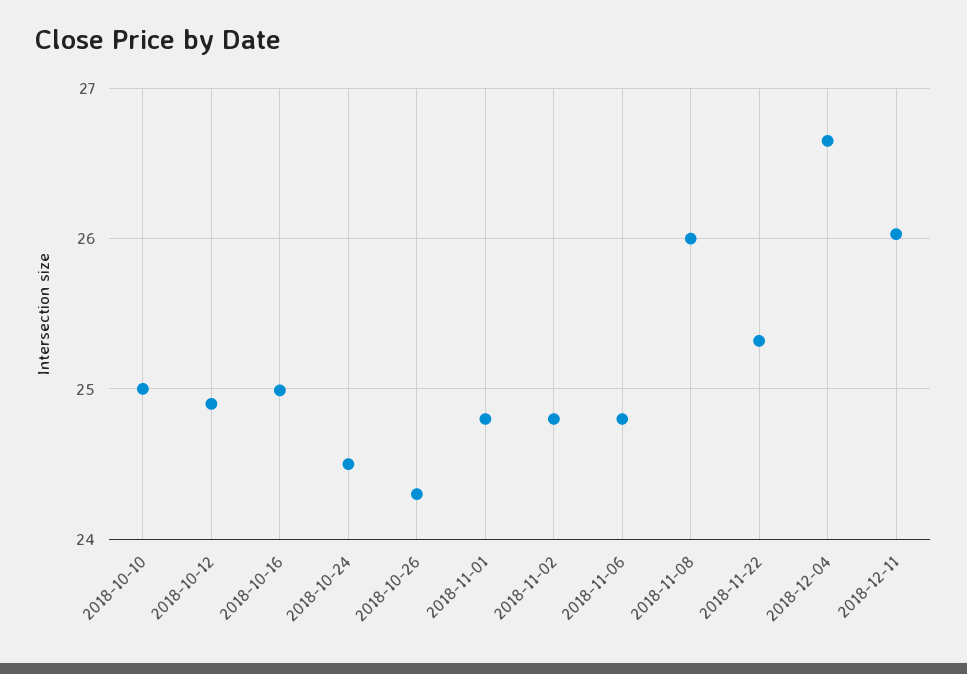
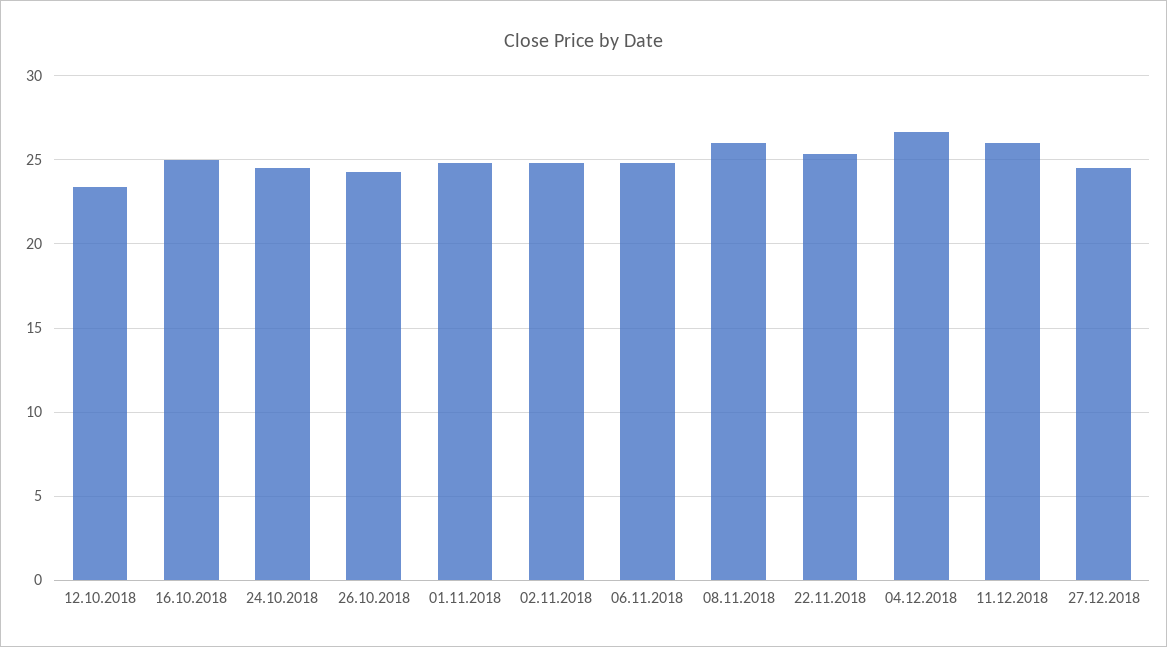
2018-10-10: 25 -> none
2018-10-12: 24.9 -> 23.5
27.12.2018: none -> 24.5

